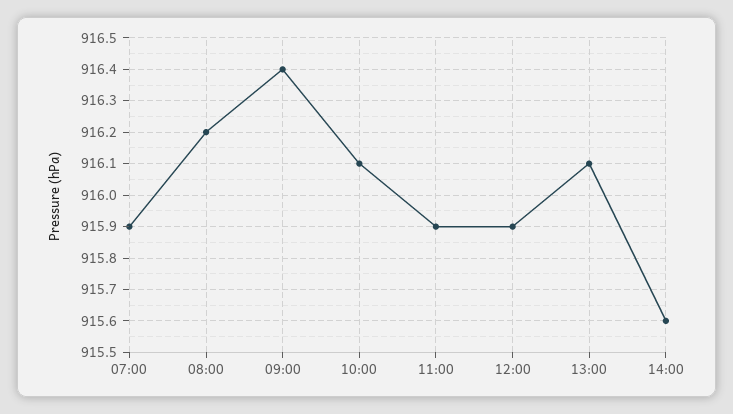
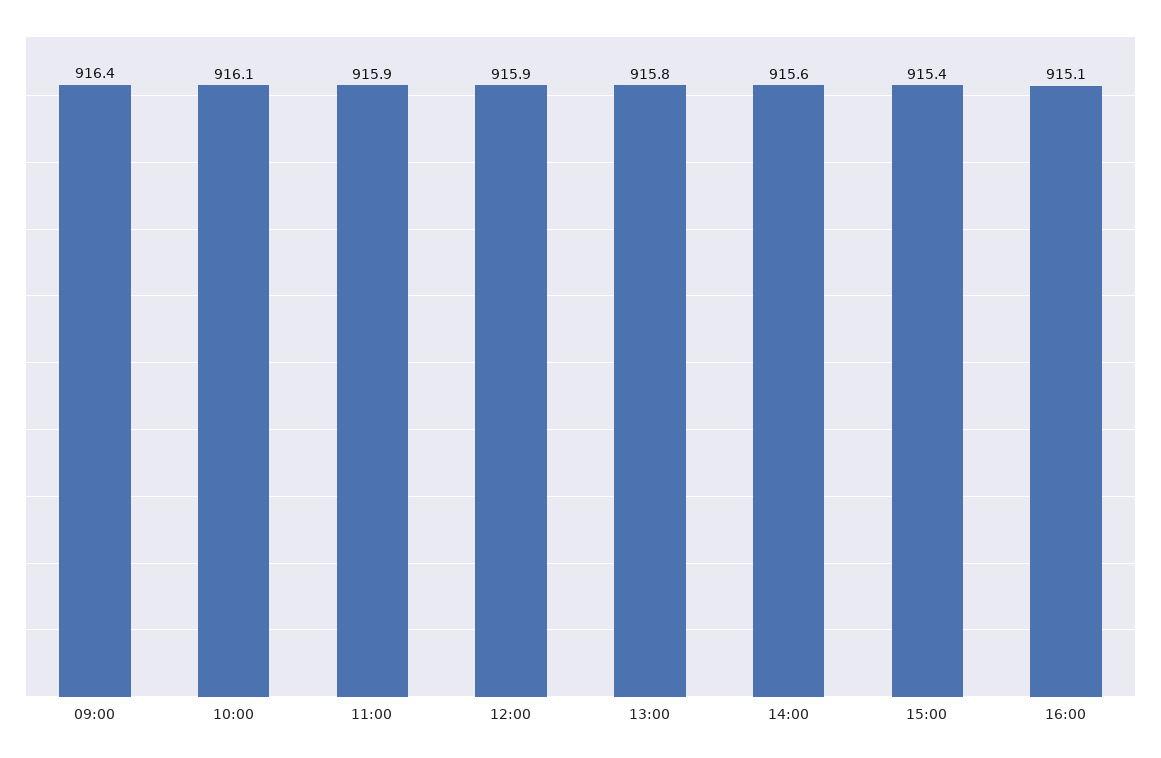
07:00: 915.9 -> none
08:00: 916.2 -> none
13:00: 916.1 -> 915.8
15:00: none -> 915.4
16:00: none -> 915.1

